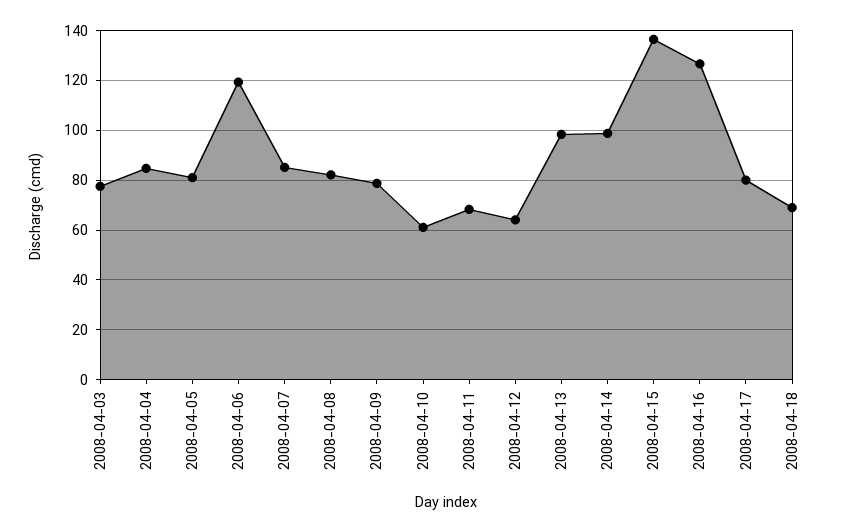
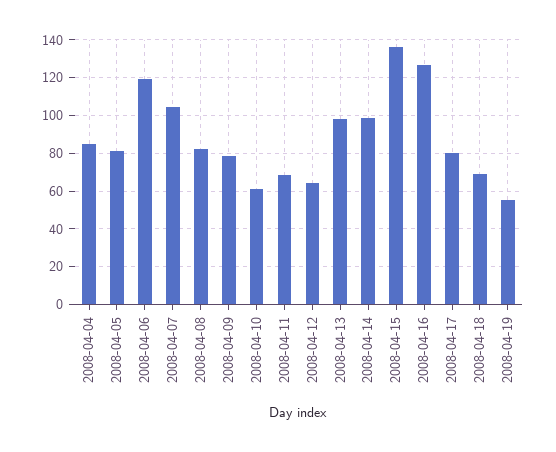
2008-04-03: 77.5 -> none
2008-04-07: 85 -> 105
2008-04-19: none -> 55

